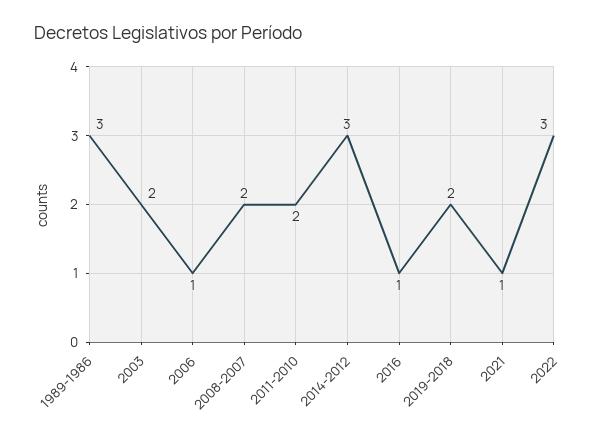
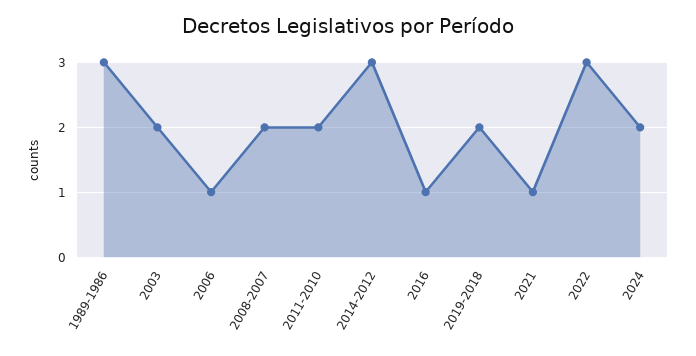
2024: none -> 2

